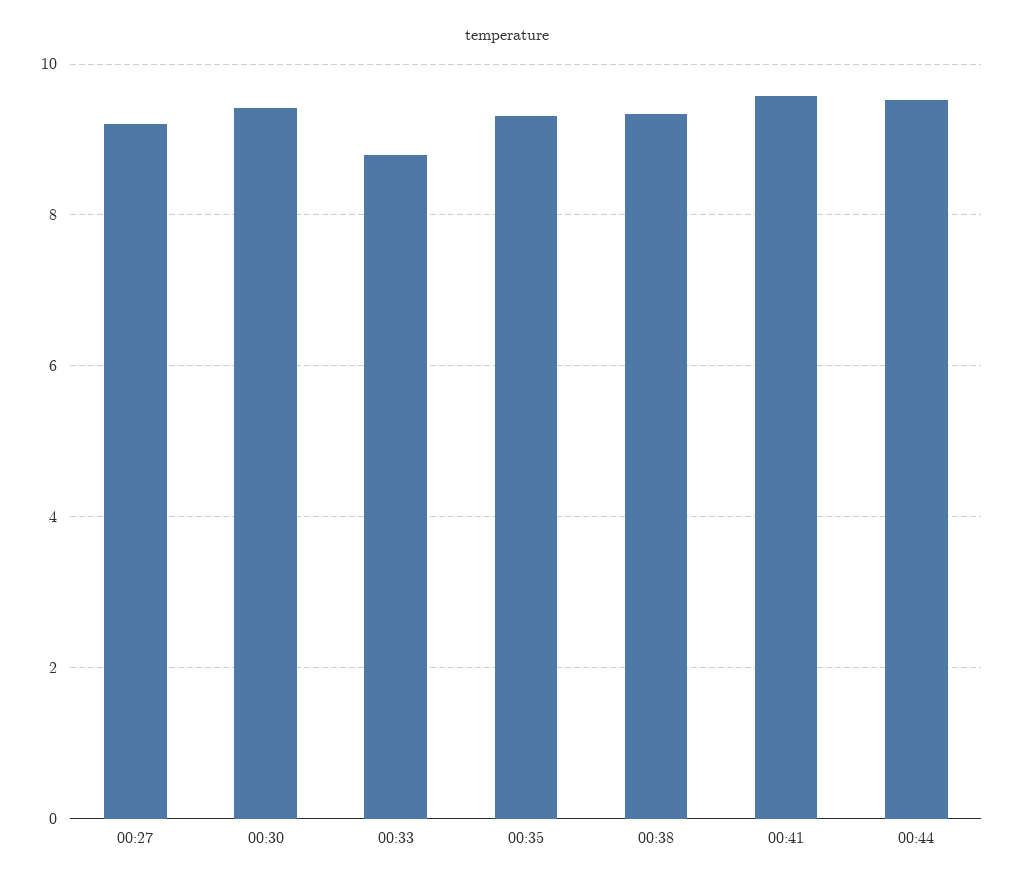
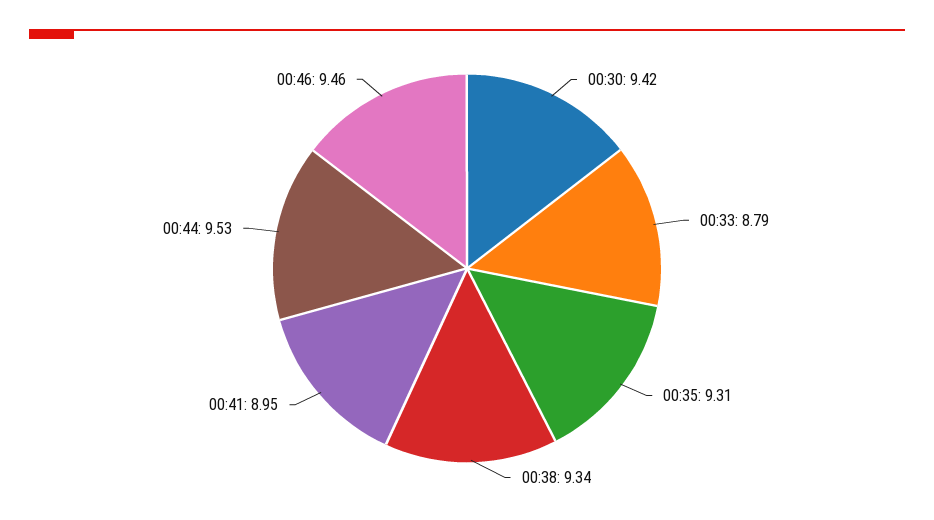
00:27: 9.2 -> none
00:41: 9.6 -> 8.95
00:46: none -> 9.46

